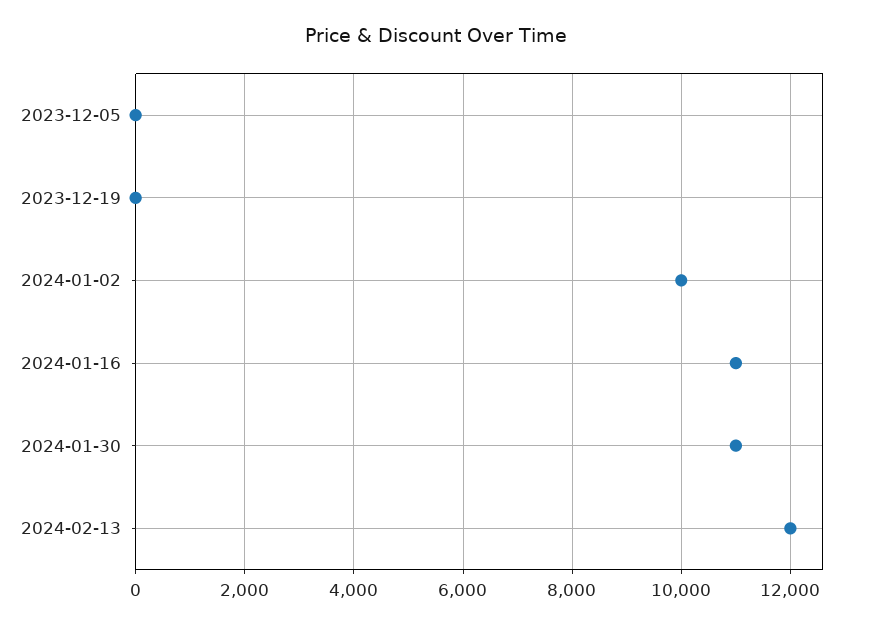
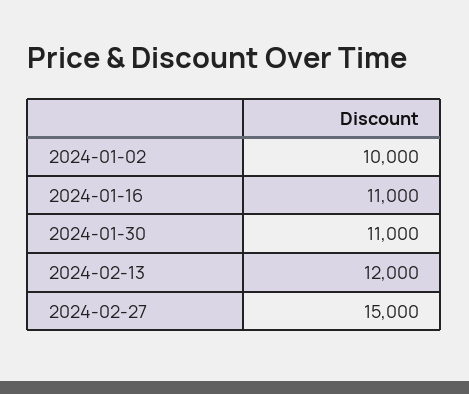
2023-12-05: 0 -> none
2023-12-19: 0 -> none
2024-02-27: none -> 15000

